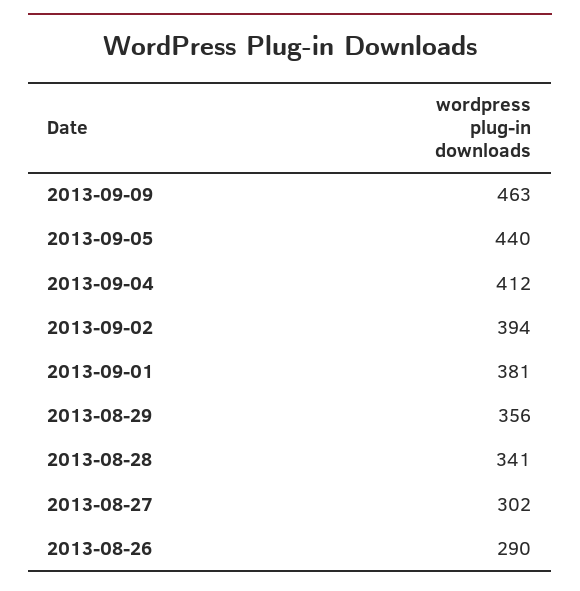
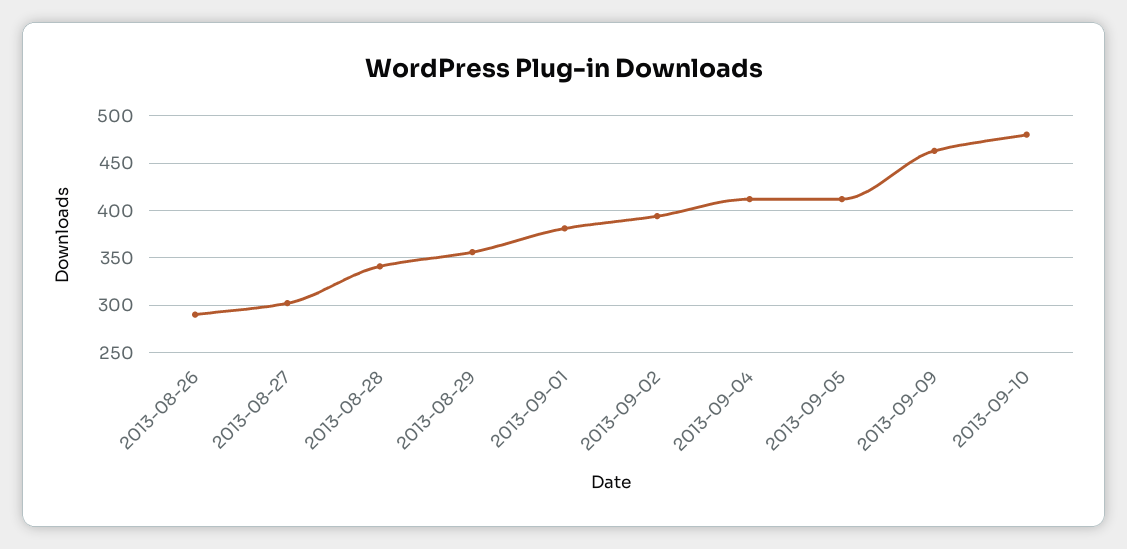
2013-09-05: 440 -> 410
2013-09-10: none -> 480

